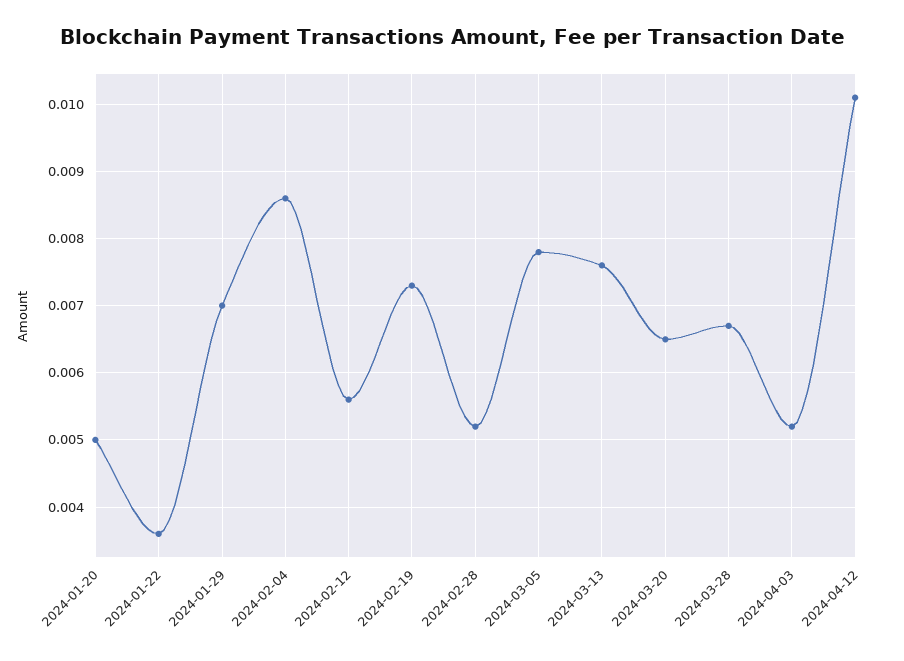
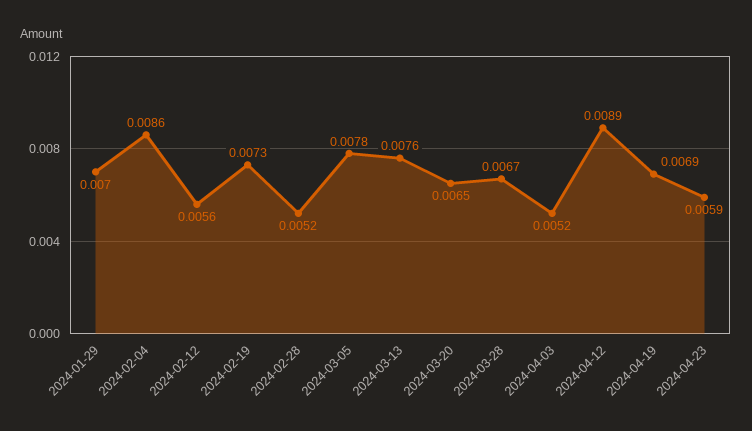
2024-01-20: 0.005 -> none
2024-01-22: 0.0036 -> none
2024-04-12: 0.0101 -> 0.0089
2024-04-19: none -> 0.0069
2024-04-23: none -> 0.0059

